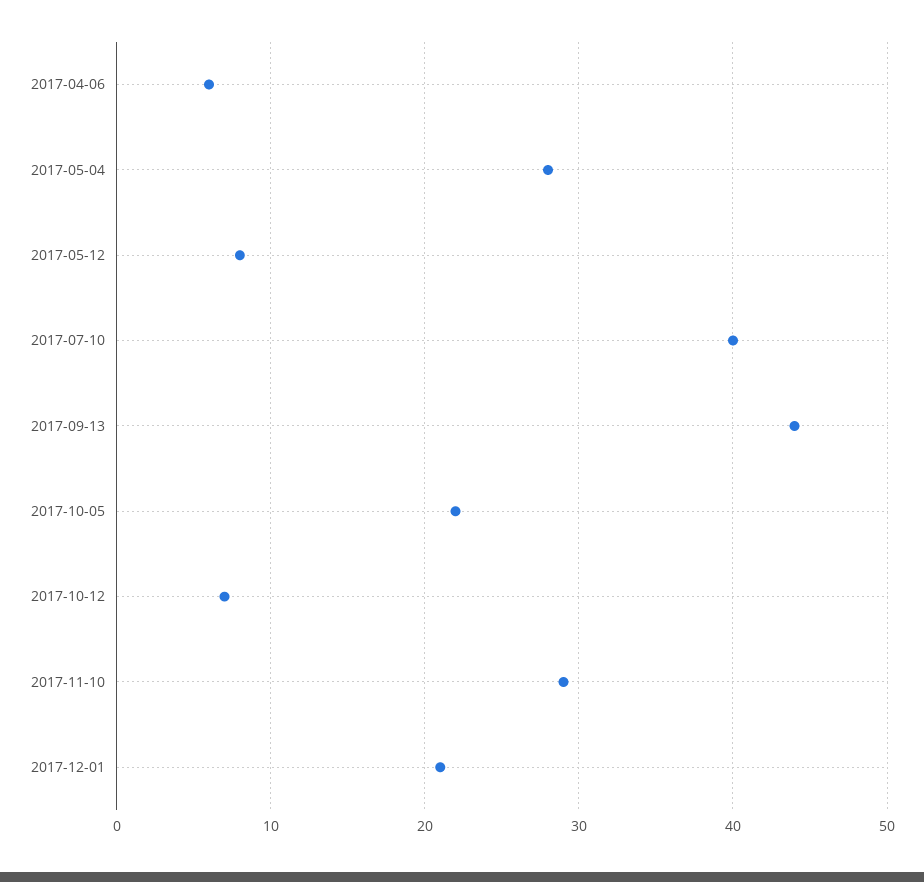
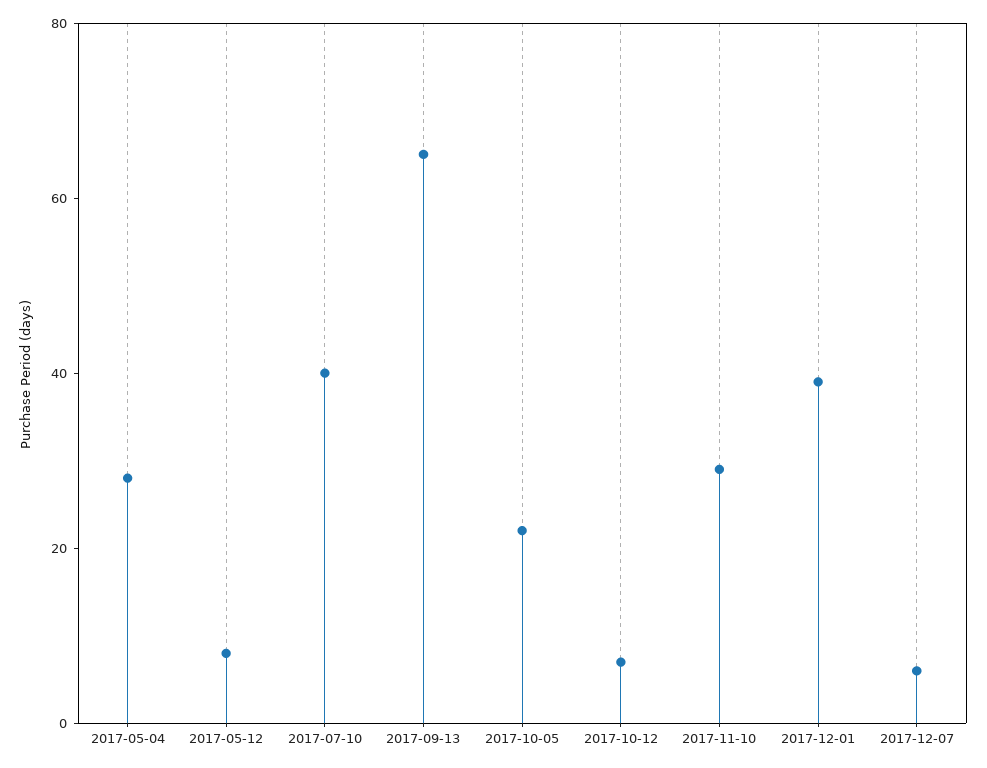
2017-04-06: 6 -> none
2017-09-13: 44 -> 65
2017-12-01: 21 -> 40
2017-12-07: none -> 5

